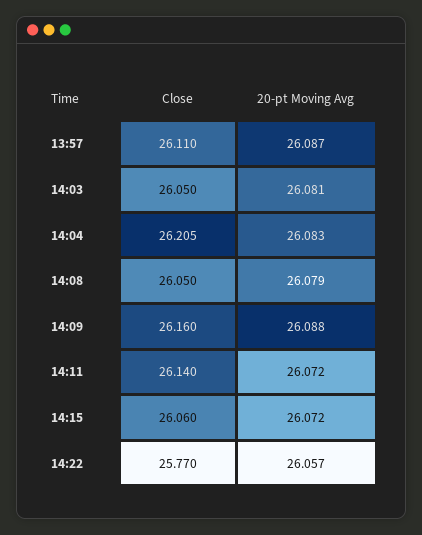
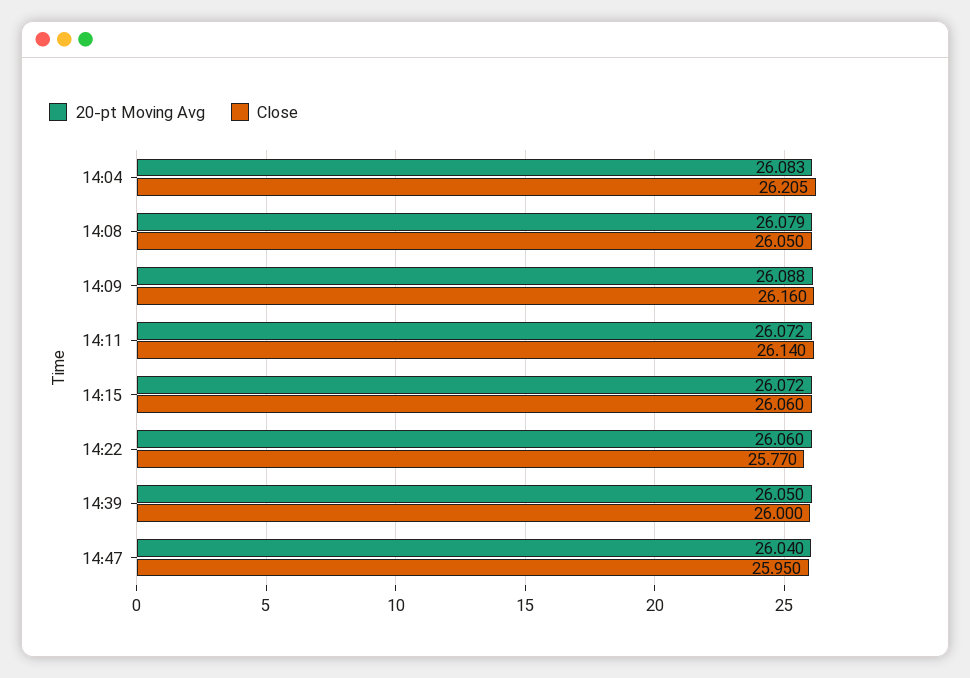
Close, 13:57: 26.11 -> none
20-pt Moving Avg, 13:57: 26.087 -> none
Close, 14:03: 26.05 -> none
20-pt Moving Avg, 14:03: 26.081 -> none
20-pt Moving Avg, 14:22: 26.057 -> 26.06
20-pt Moving Avg, 14:39: none -> 26.05
Close, 14:39: none -> 26
20-pt Moving Avg, 14:47: none -> 26.04
Close, 14:47: none -> 25.95

